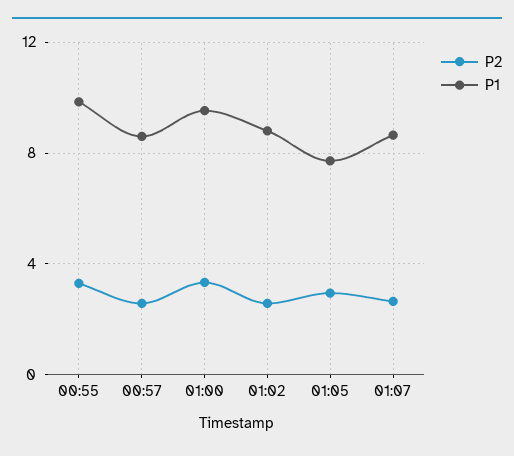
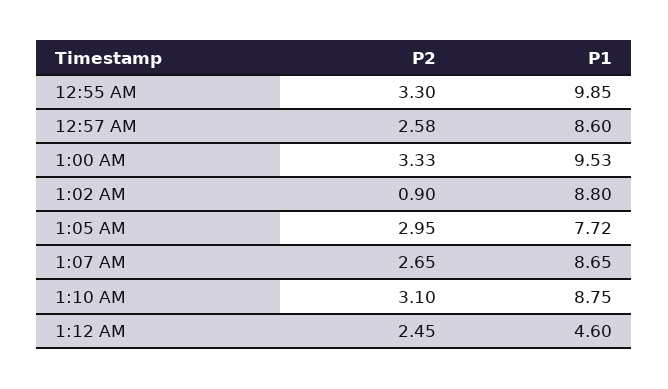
P2, 01:02: 2.5 -> 0.9
P2, 1:10 AM: none -> 3.1
P1, 1:10 AM: none -> 8.75
P2, 1:12 AM: none -> 2.45
P1, 1:12 AM: none -> 4.6

